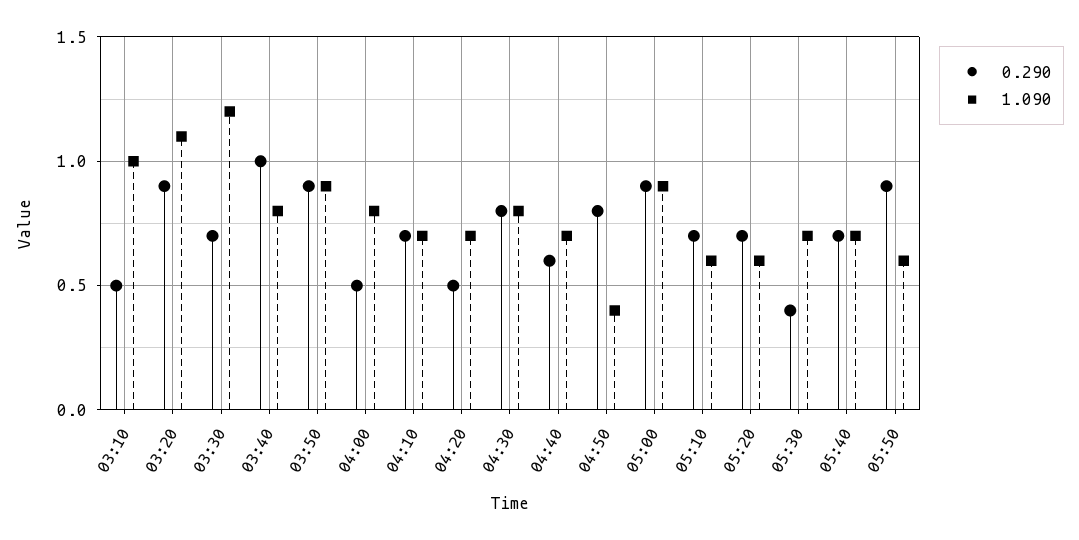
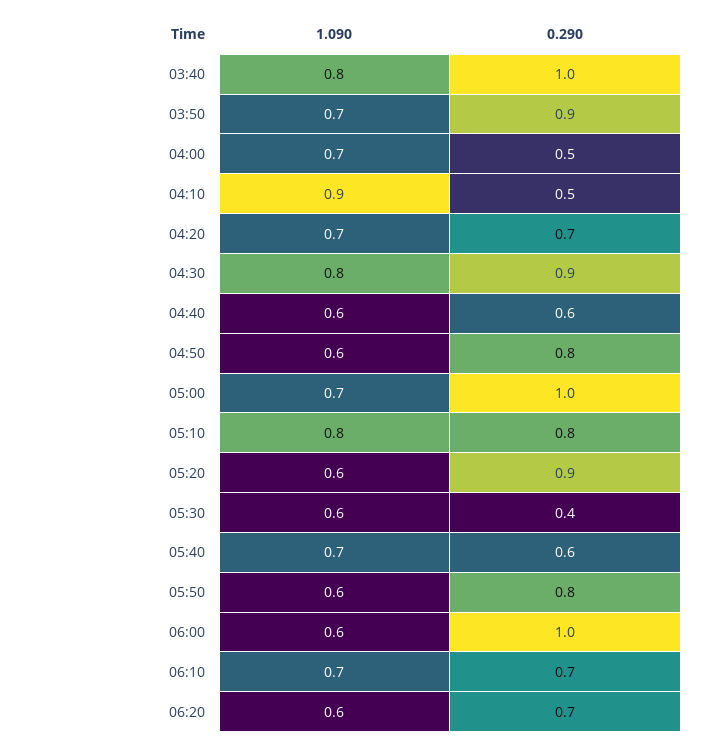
0.290, 03:10: 0.5 -> none
1.090, 03:10: 1 -> none
0.290, 03:20: 0.9 -> none
1.090, 03:20: 1.1 -> none
0.290, 03:30: 0.7 -> none
1.090, 03:30: 1.2 -> none
1.090, 03:50: 0.9 -> 0.7
1.090, 04:00: 0.8 -> 0.7
0.290, 04:10: 0.7 -> 0.5
1.090, 04:10: 0.7 -> 0.9
0.290, 04:20: 0.5 -> 0.7
0.290, 04:30: 0.8 -> 0.9
1.090, 04:40: 0.7 -> 0.6
1.090, 04:50: 0.4 -> 0.6
0.290, 05:00: 0.9 -> 1
1.090, 05:00: 0.9 -> 0.7
0.290, 05:10: 0.7 -> 0.8
1.090, 05:10: 0.6 -> 0.8
0.290, 05:20: 0.7 -> 0.9
1.090, 05:30: 0.7 -> 0.6
0.290, 05:40: 0.7 -> 0.6
0.290, 05:50: 0.9 -> 0.8
1.090, 06:00: none -> 0.6
0.290, 06:00: none -> 1
1.090, 06:10: none -> 0.7
0.290, 06:10: none -> 0.7
1.090, 06:20: none -> 0.6
0.290, 06:20: none -> 0.7

